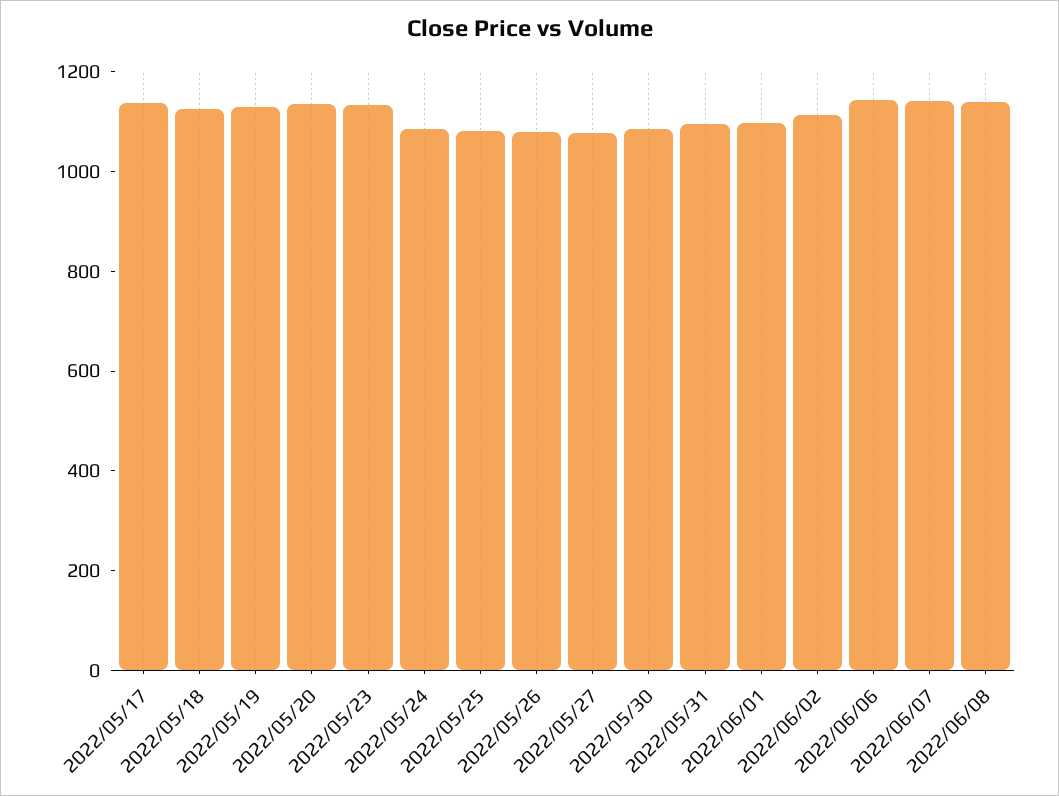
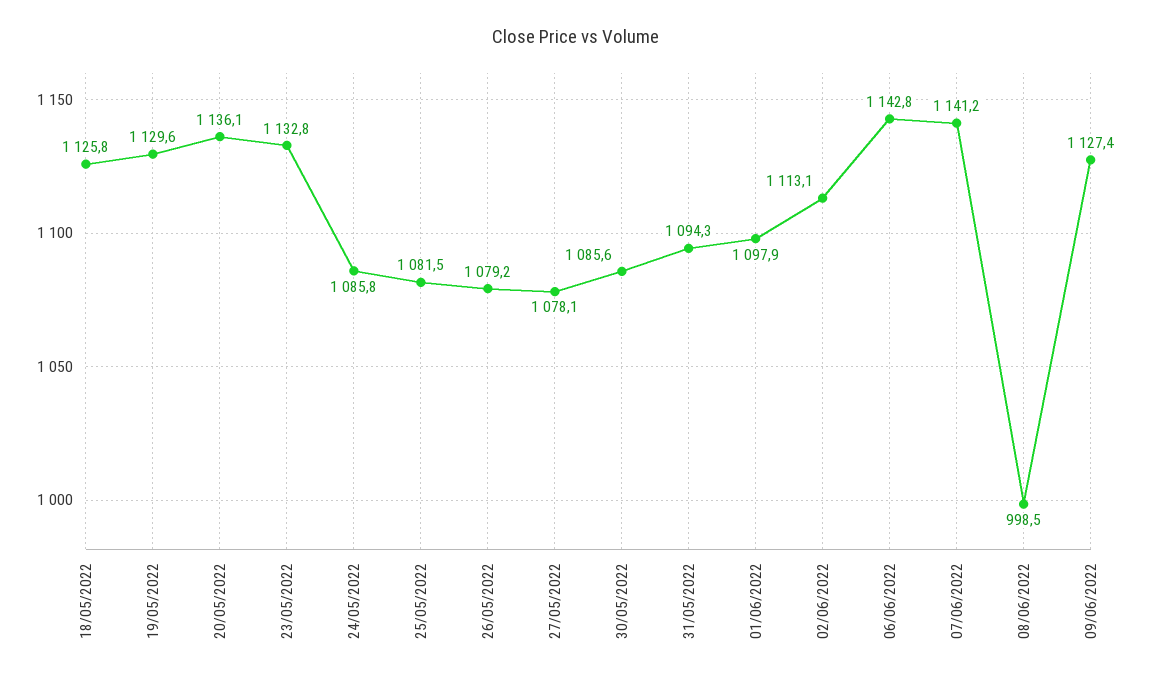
2022/05/17: 1150 -> none
2022/06/08: 1150 -> 998.5
09/06/2022: none -> 1127.4

